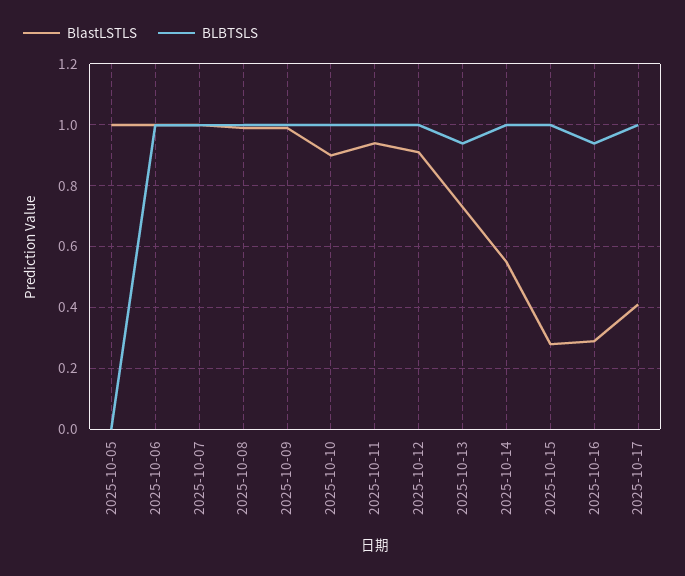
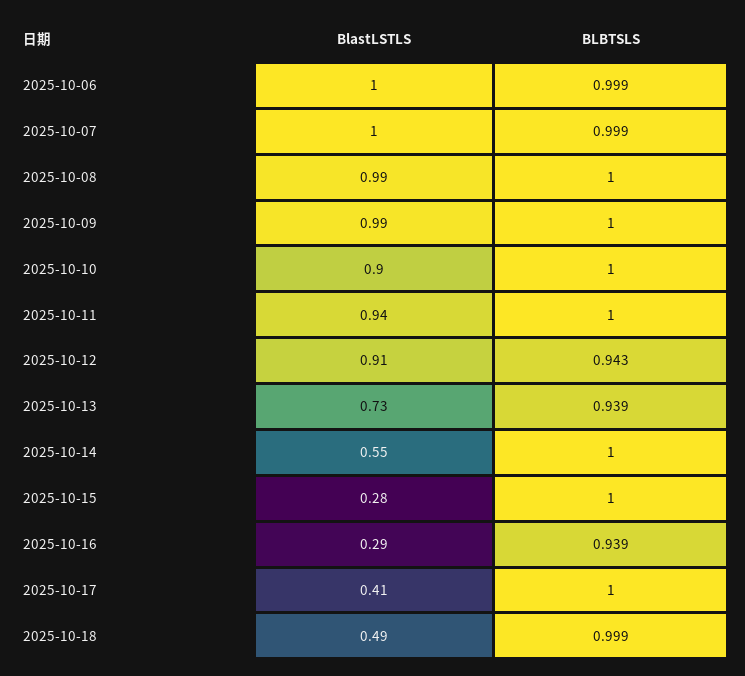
BlastLSTLS, 2025-10-05: 1 -> none
BLBTSLS, 2025-10-05: 0 -> none
BLBTSLS, 2025-10-12: 1 -> 0.943
BlastLSTLS, 2025-10-18: none -> 0.49
BLBTSLS, 2025-10-18: none -> 0.999

